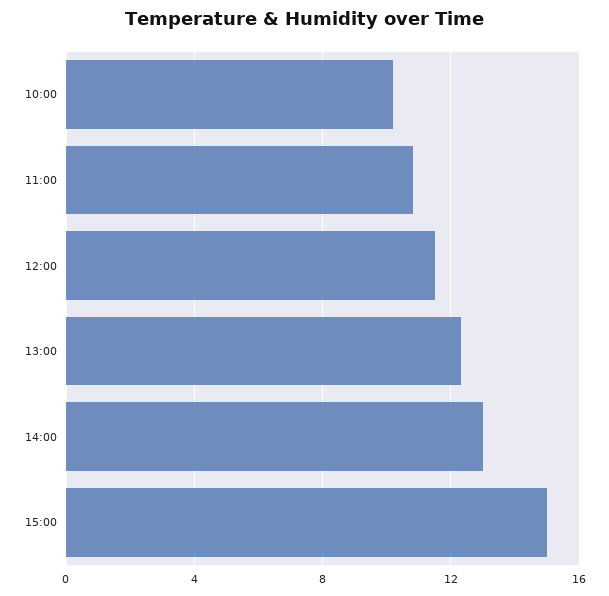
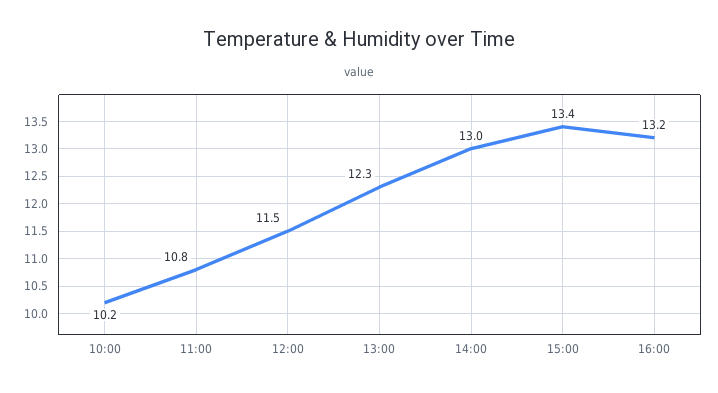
15:00: 15 -> 13.4
16:00: none -> 13.2

